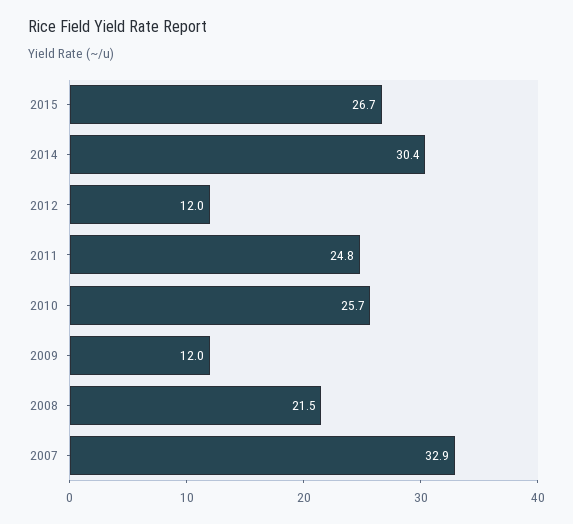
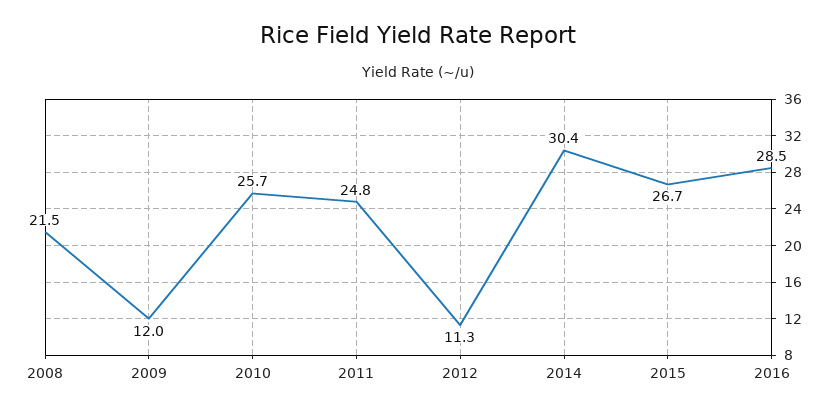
2012: 12 -> 11.3
2007: 32.9 -> none
2016: none -> 28.5

